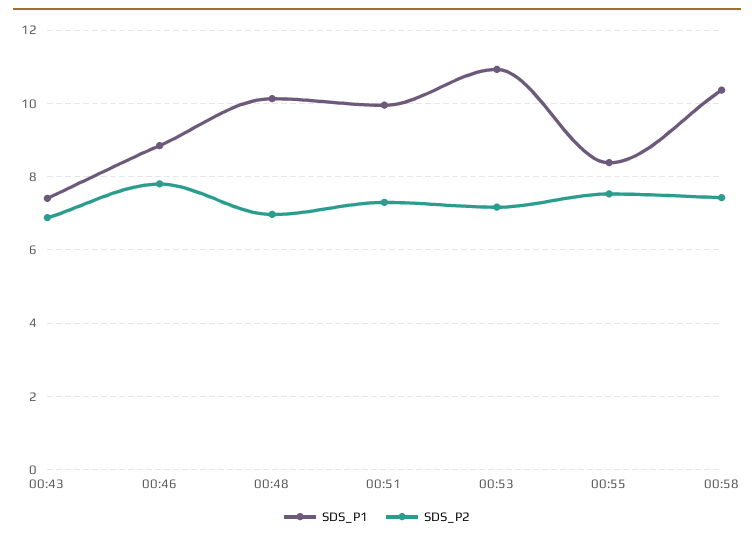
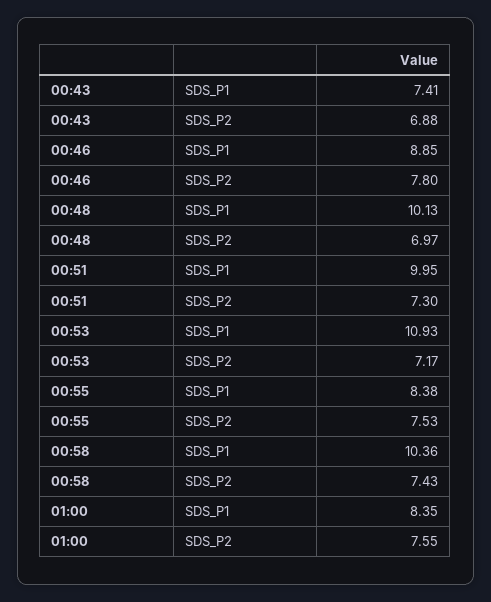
SDS_P1, 01:00: none -> 8.35
SDS_P2, 01:00: none -> 7.55

